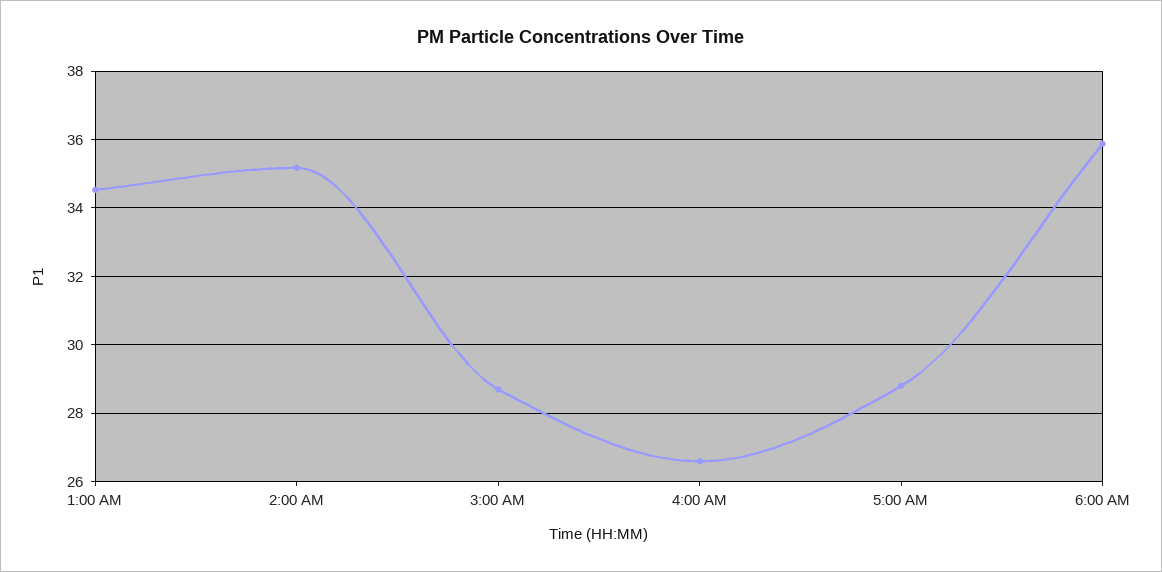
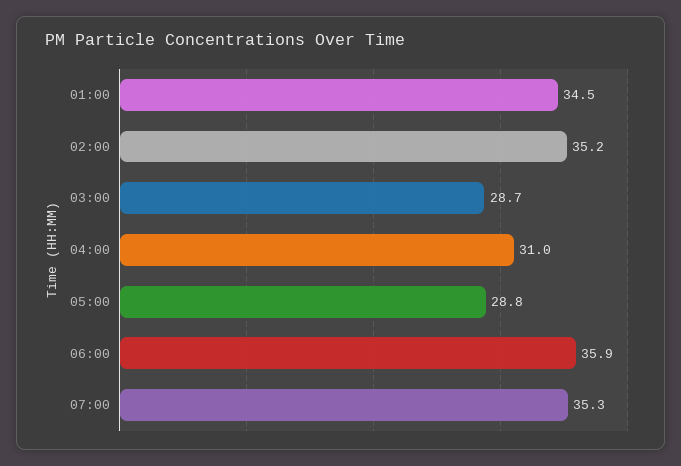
4:00 AM: 26.6 -> 31
07:00: none -> 35.3

